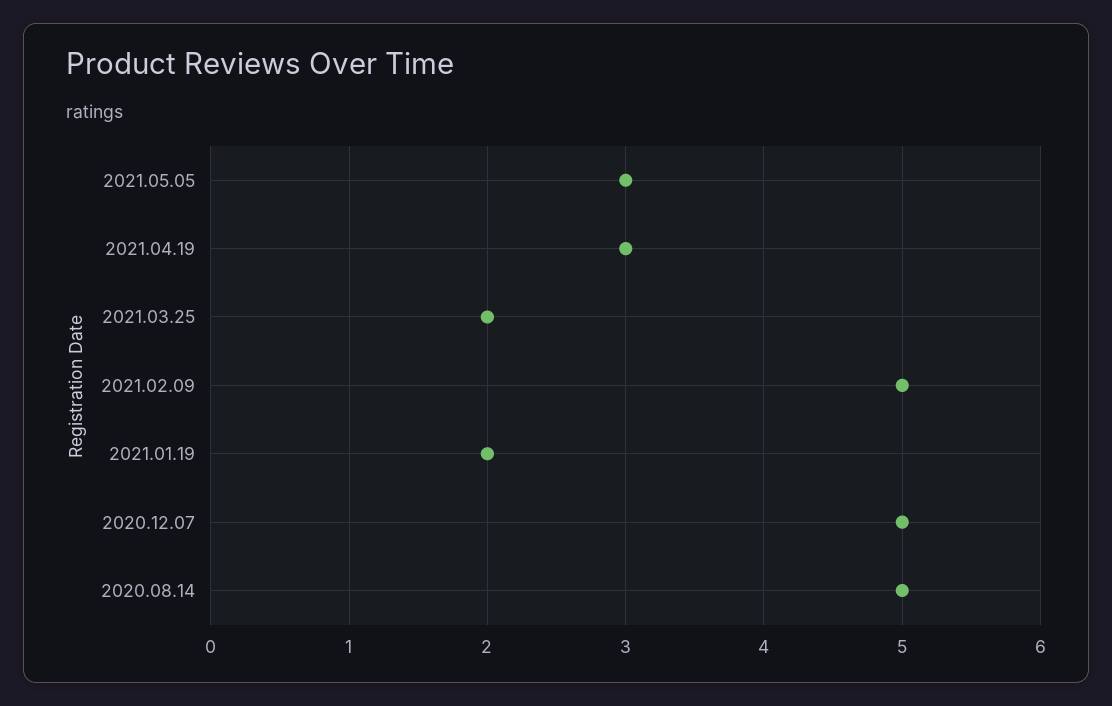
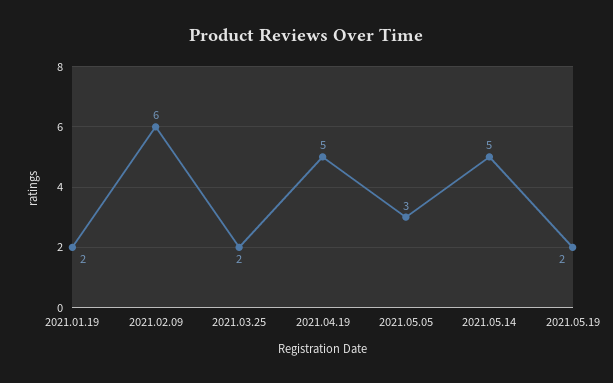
2021.04.19: 3 -> 5
2021.02.09: 5 -> 6
2020.12.07: 5 -> none
2020.08.14: 5 -> none
2021.05.14: none -> 5
2021.05.19: none -> 2

